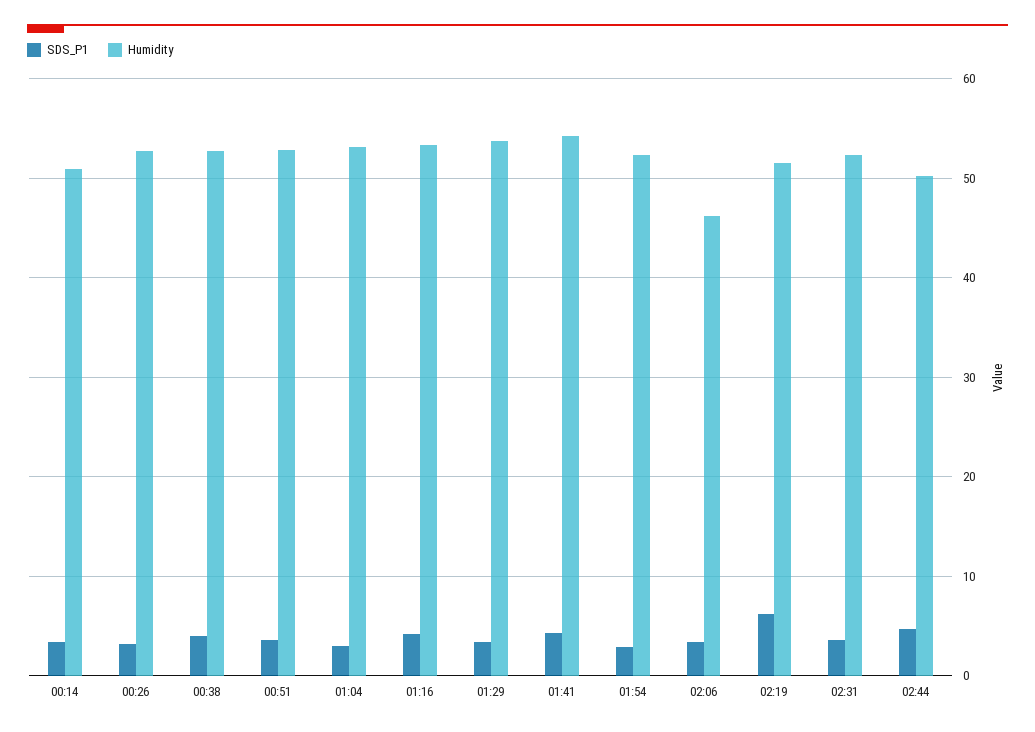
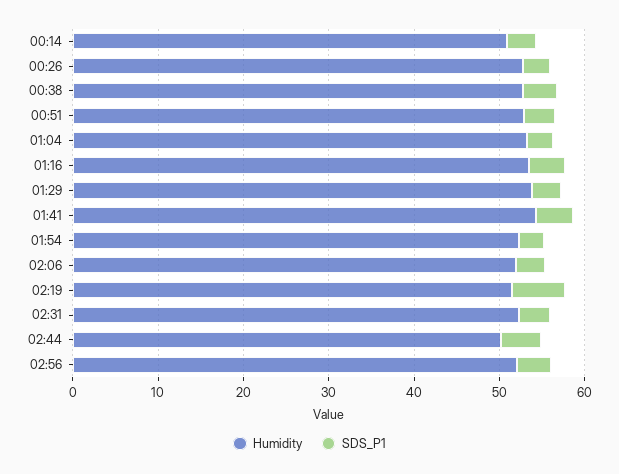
Humidity, 02:06: 46 -> 52
Humidity, 02:56: none -> 52
SDS_P1, 02:56: none -> 4

